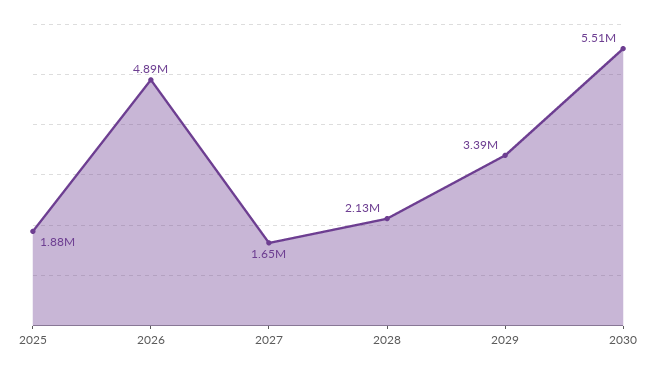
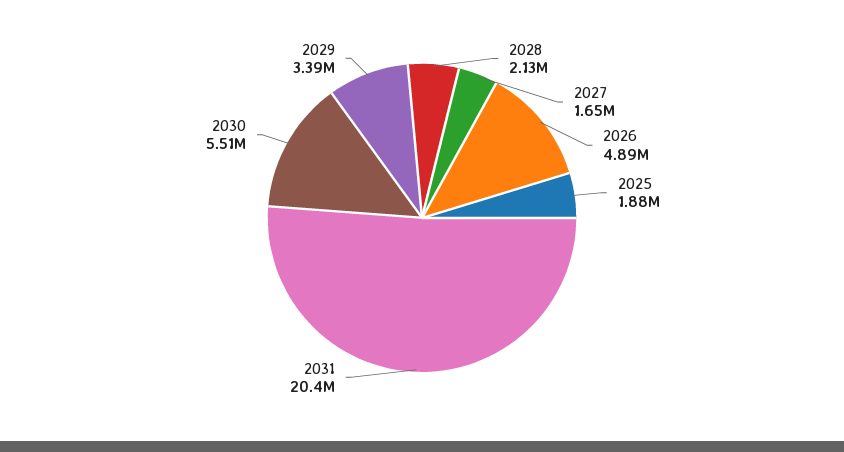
2031: none -> 20400000

